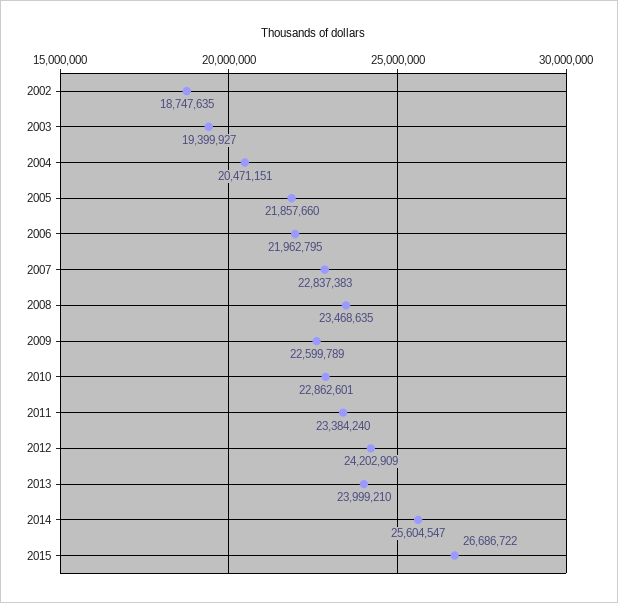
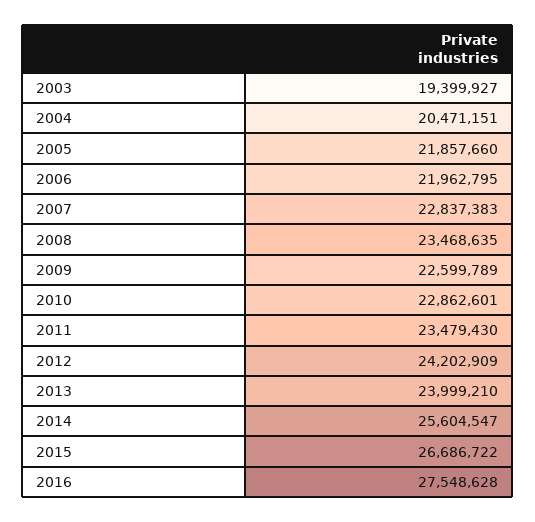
2002: 18747635 -> none
2011: 23384240 -> 23479430
2016: none -> 27548628

